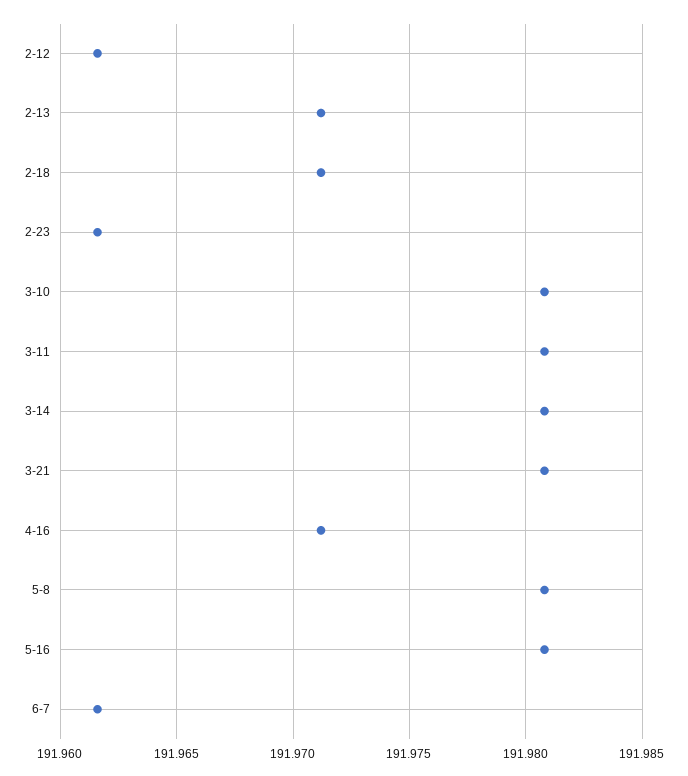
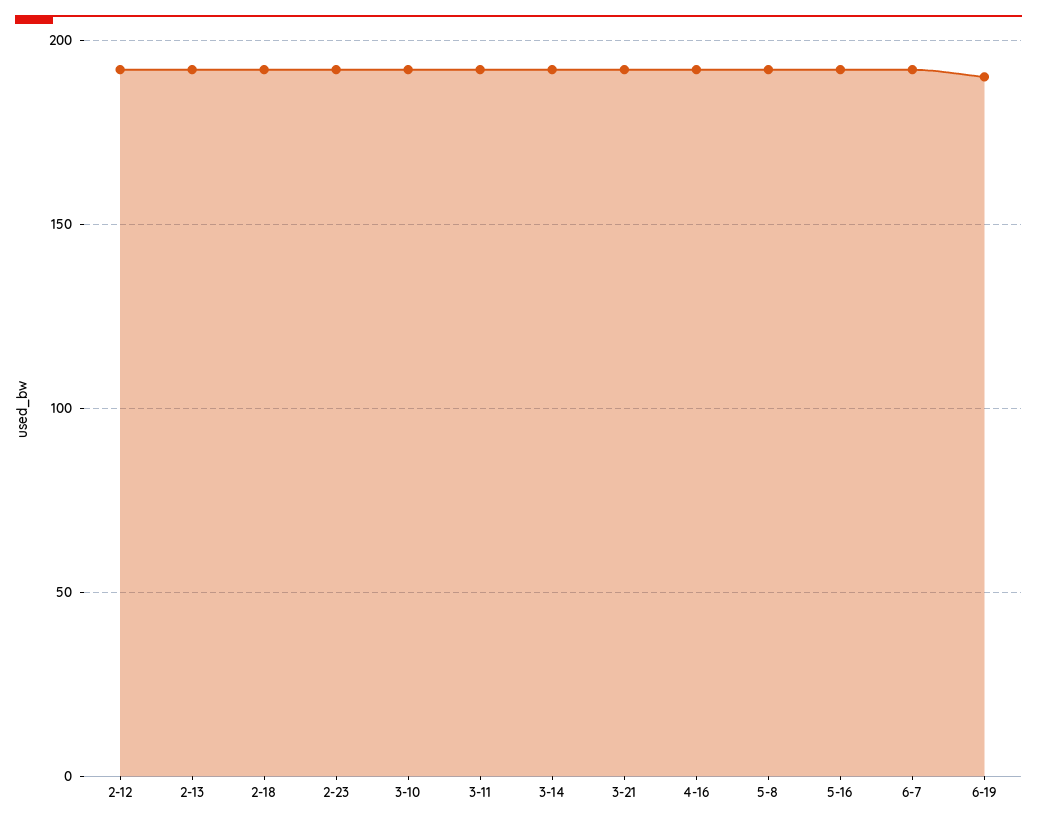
6-19: none -> 190

